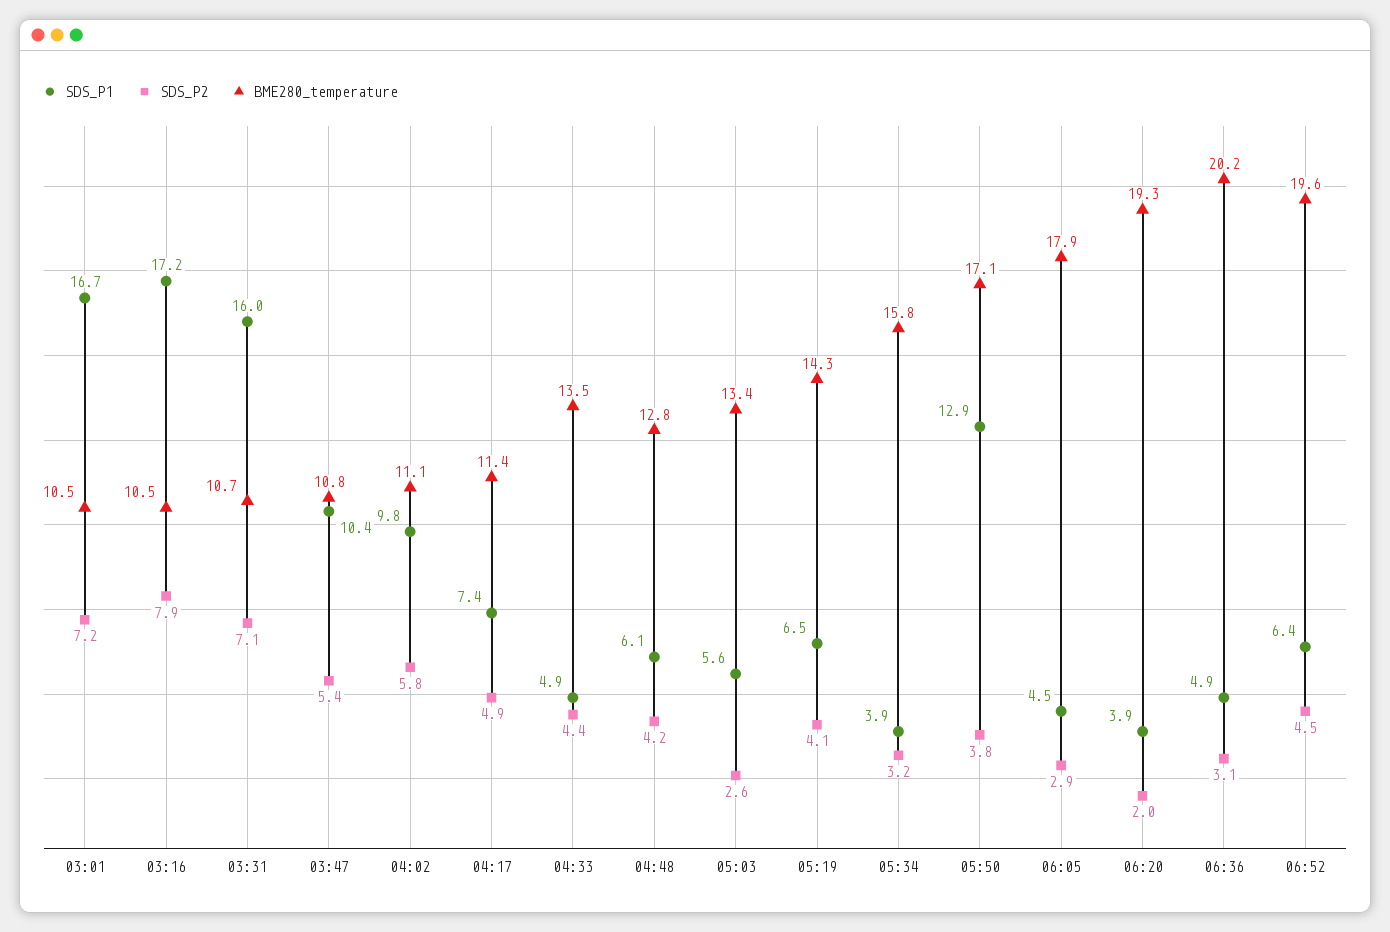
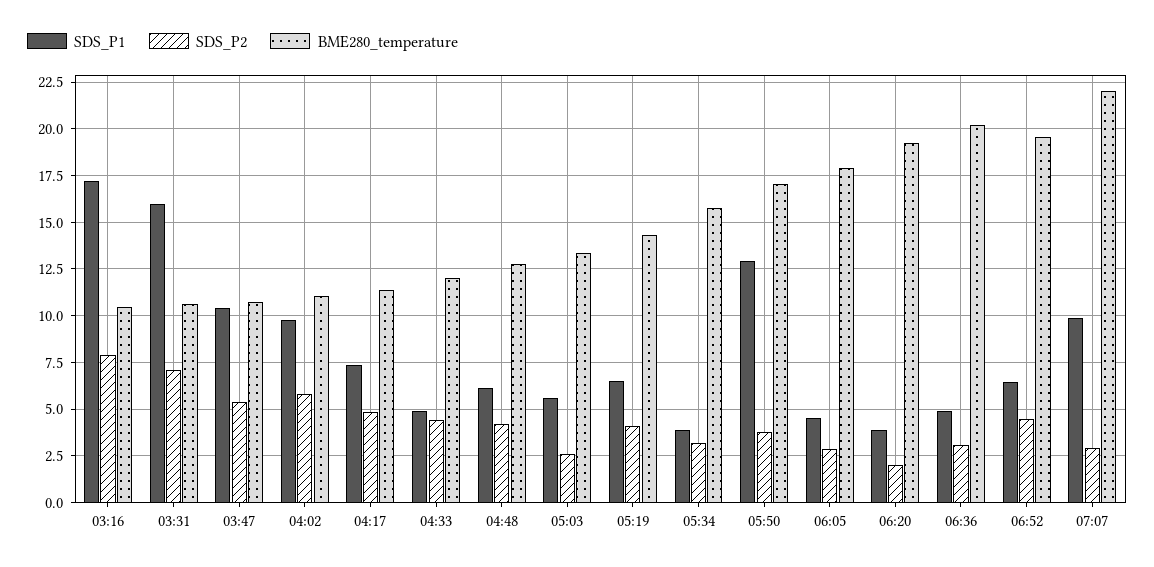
SDS_P1, 03:01: 16.7 -> none
SDS_P2, 03:01: 7.2 -> none
BME280_temperature, 03:01: 10.5 -> none
BME280_temperature, 04:33: 13.5 -> 12
SDS_P1, 07:07: none -> 10
SDS_P2, 07:07: none -> 3
BME280_temperature, 07:07: none -> 22

